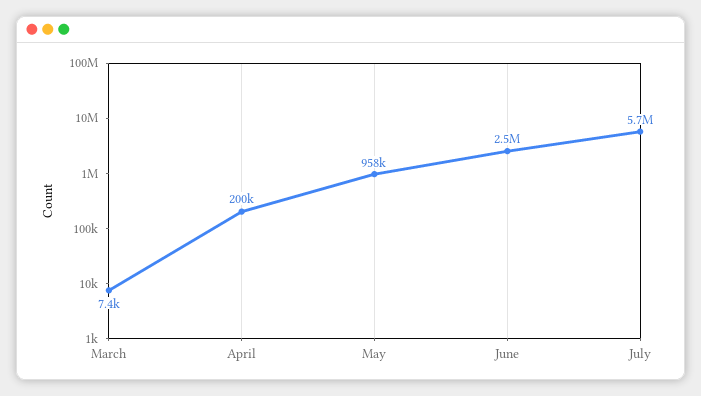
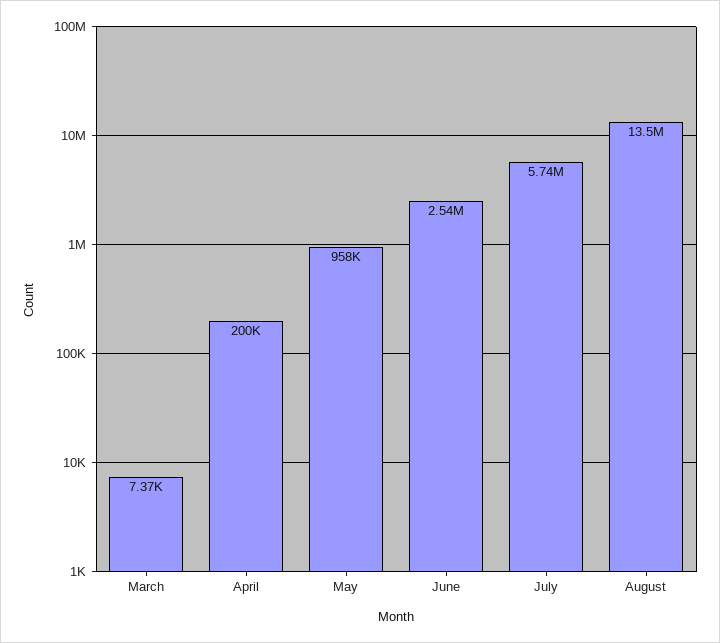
August: none -> 13500000

